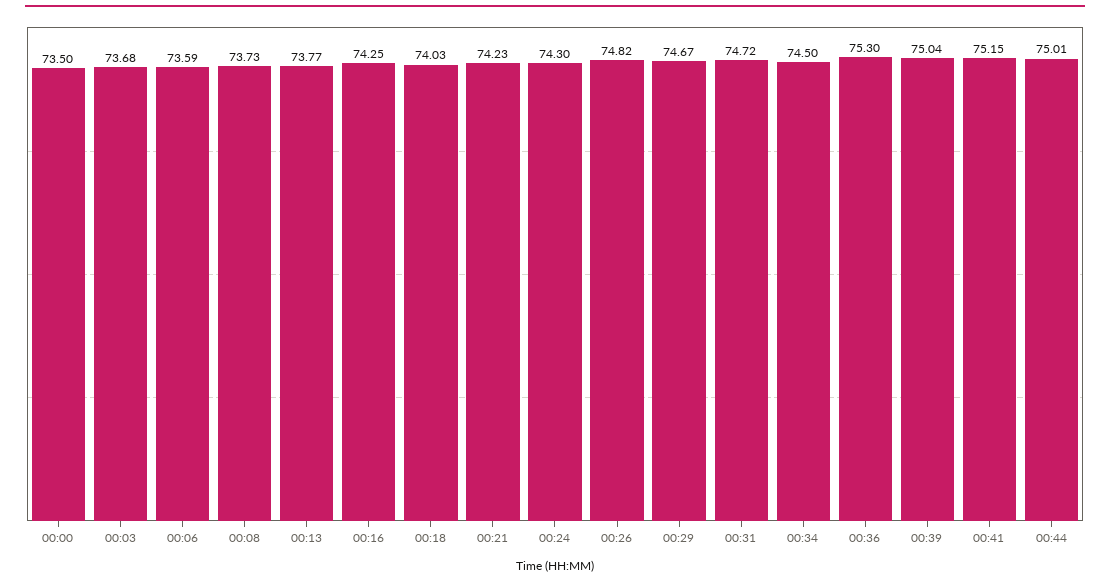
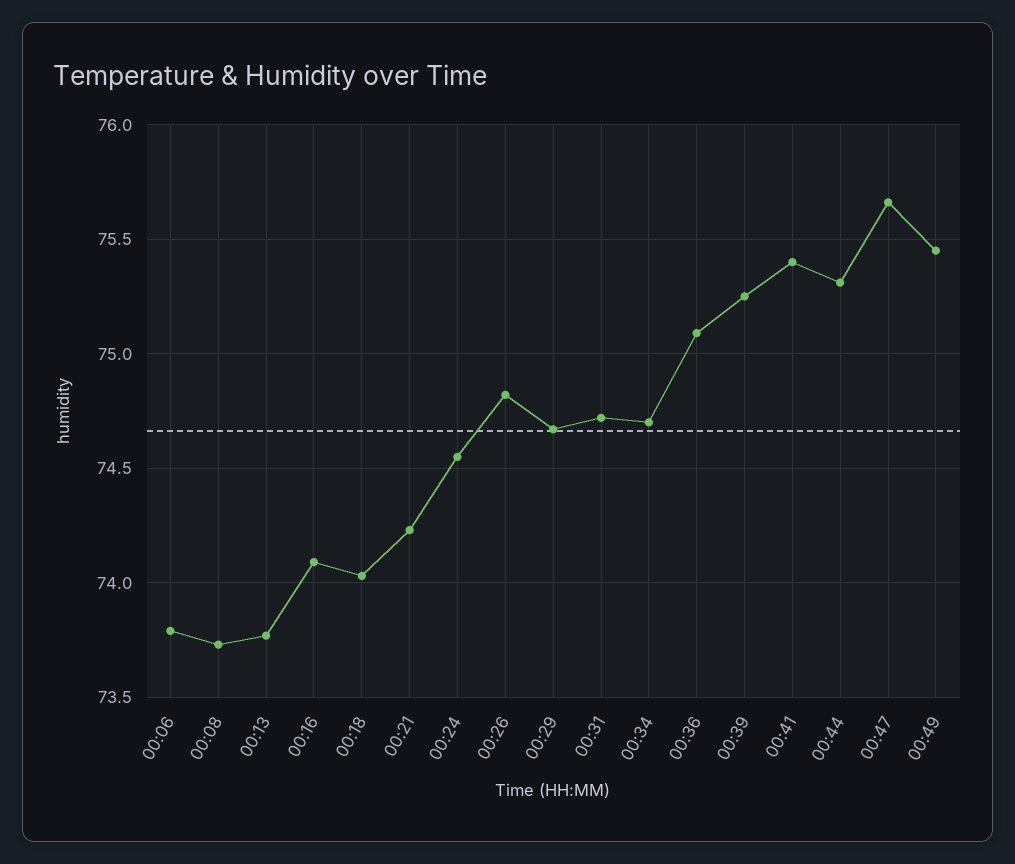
00:00: 73.5 -> none
00:03: 73.68 -> none
00:06: 73.59 -> 73.8
00:16: 74.25 -> 74.1
00:24: 74.3 -> 74.55
00:34: 74.5 -> 74.7
00:36: 75.3 -> 75.1
00:39: 75.04 -> 75.25
00:41: 75.15 -> 75.4
00:44: 75.01 -> 75.3
00:47: none -> 75.65
00:49: none -> 75.45

